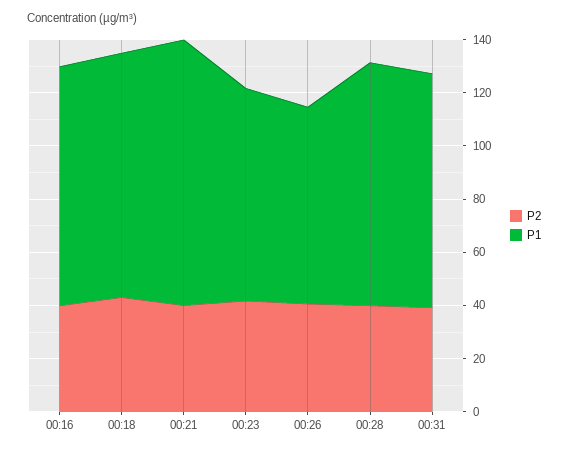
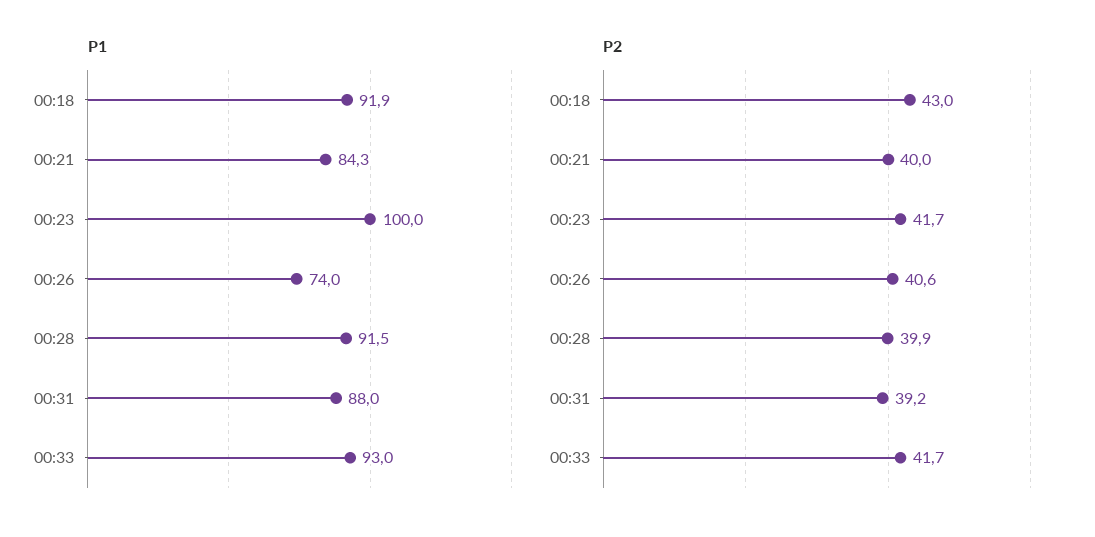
P2, 00:16: 40 -> none
P1, 00:16: 90 -> none
P1, 00:21: 100 -> 84.3
P1, 00:23: 80 -> 100
P1, 00:33: none -> 93
P2, 00:33: none -> 41.7

